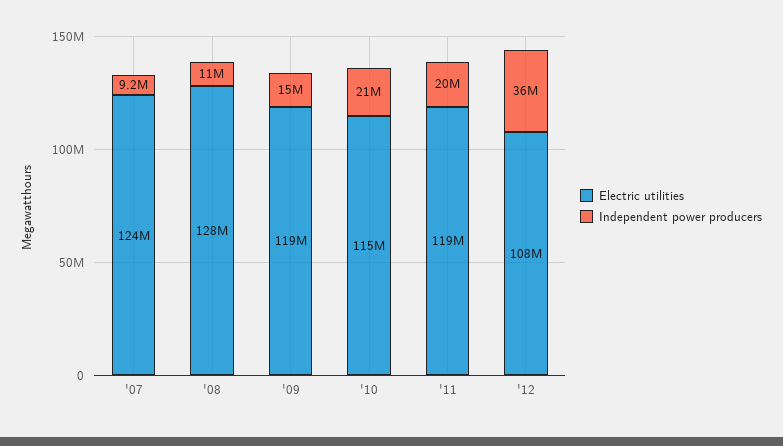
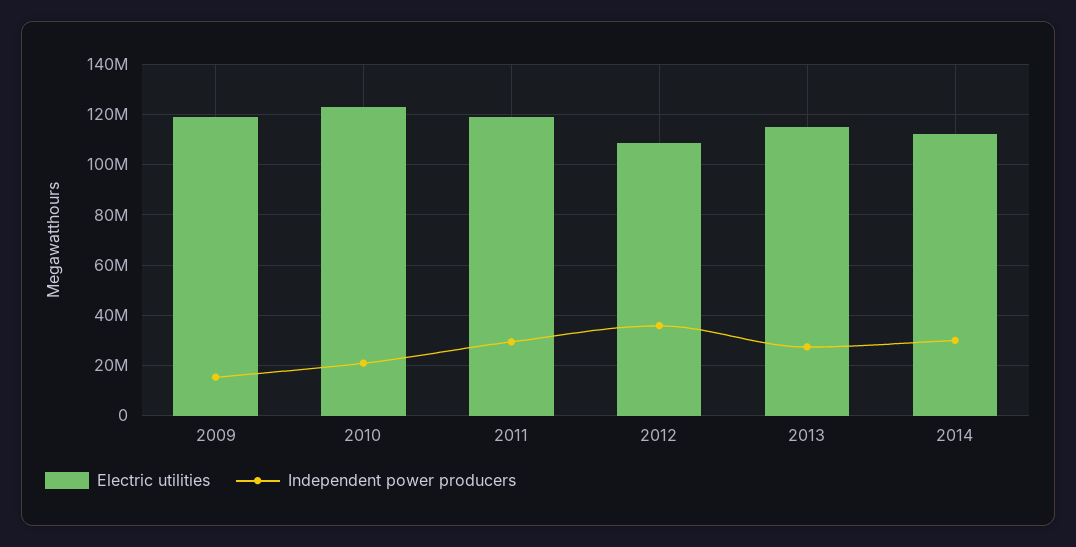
Electric utilities, '07: 124000000 -> none
Independent power producers, '07: 9200000 -> none
Electric utilities, '08: 128000000 -> none
Independent power producers, '08: 11000000 -> none
Electric utilities, '10: 115000000 -> 122500000
Independent power producers, '11: 20000000 -> 30000000
Electric utilities, 2013: none -> 115000000
Independent power producers, 2013: none -> 27500000
Electric utilities, 2014: none -> 112500000
Independent power producers, 2014: none -> 30000000

